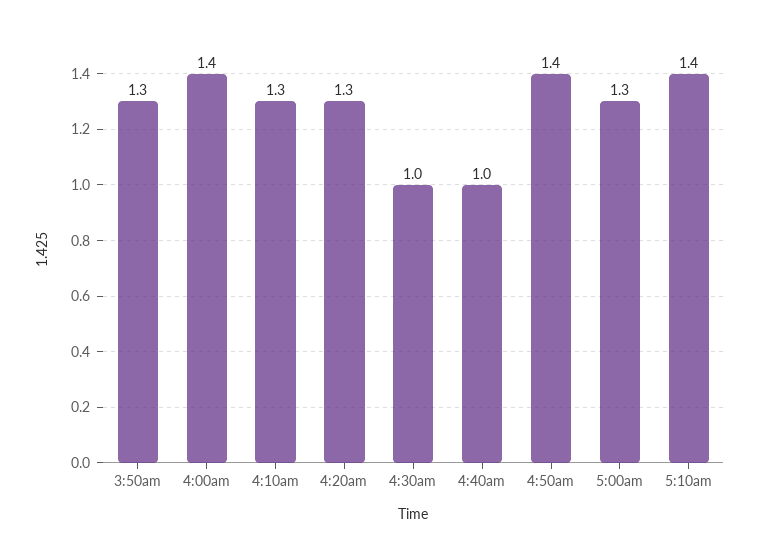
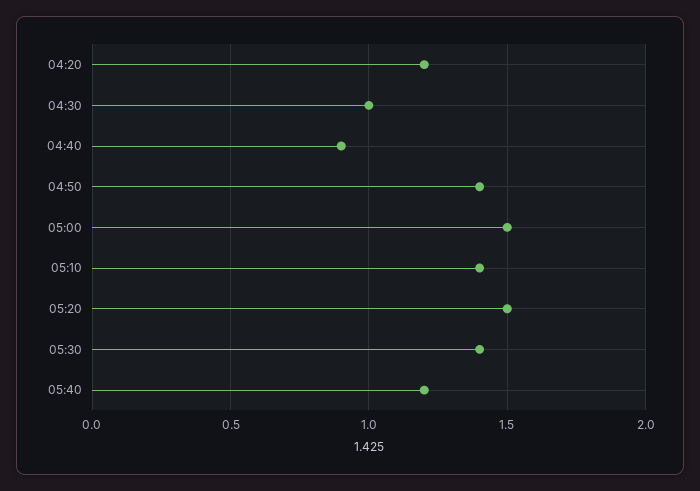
3:50am: 1.3 -> none
4:00am: 1.4 -> none
4:10am: 1.3 -> none
4:20am: 1.3 -> 1.2
4:40am: 1 -> 0.9
5:00am: 1.3 -> 1.5
05:20: none -> 1.5
05:30: none -> 1.4
05:40: none -> 1.2

